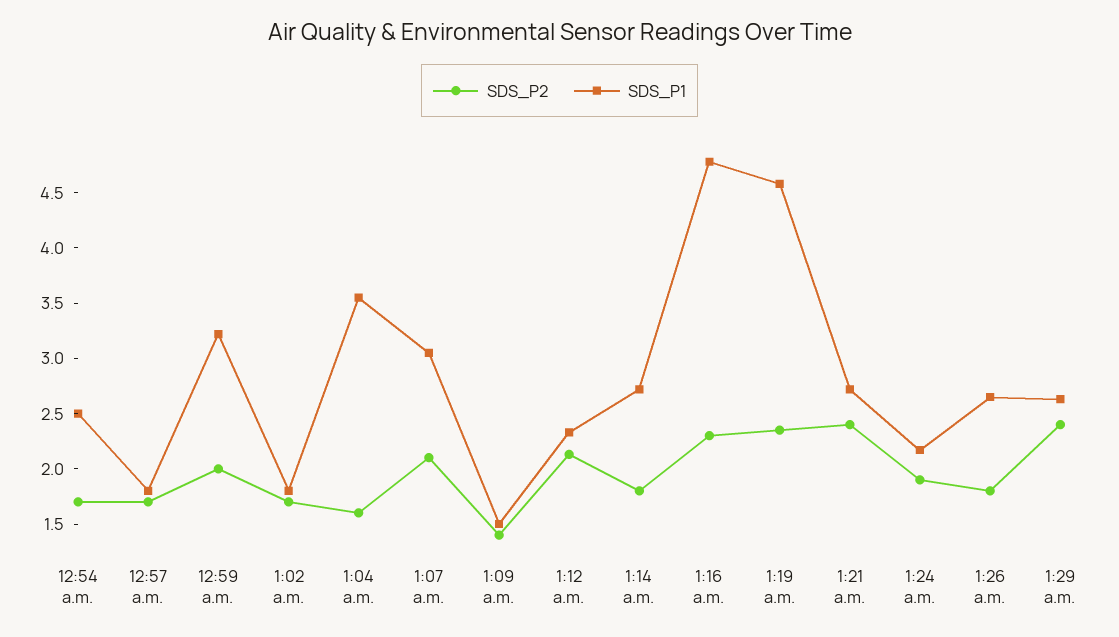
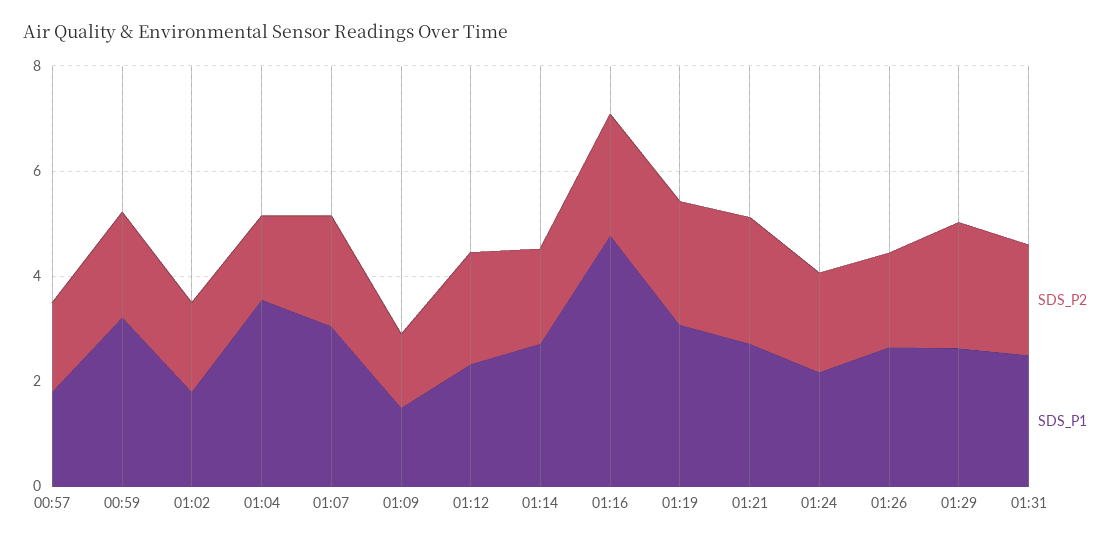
SDS_P2, 12:54 a.m.: 1.7 -> none
SDS_P1, 12:54 a.m.: 2.5 -> none
SDS_P1, 1:19 a.m.: 4.6 -> 3
SDS_P2, 01:31: none -> 2
SDS_P1, 01:31: none -> 2.5

